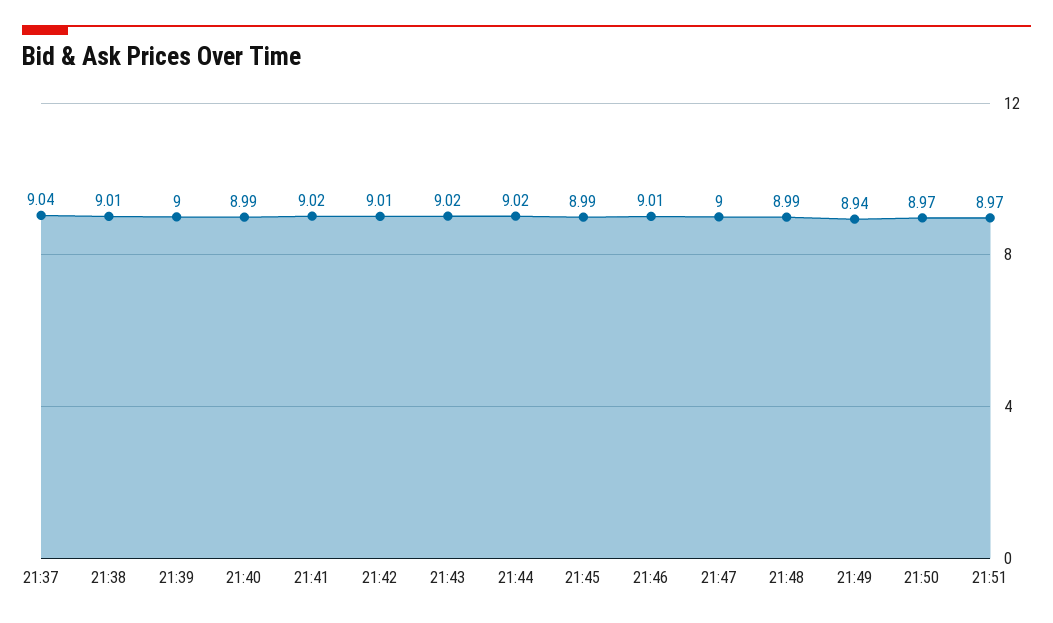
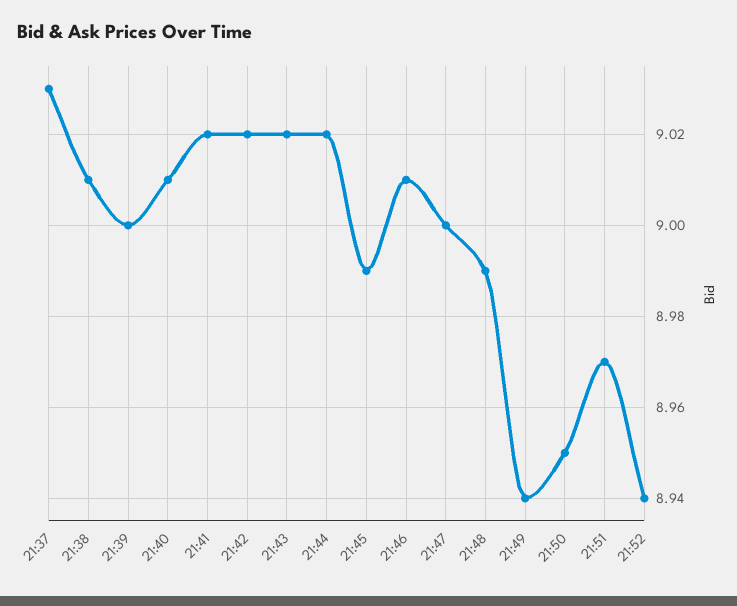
21:37: 9.04 -> 9.03
21:40: 8.99 -> 9.01
21:42: 9.01 -> 9.02
21:50: 8.97 -> 8.95
21:52: none -> 8.94

